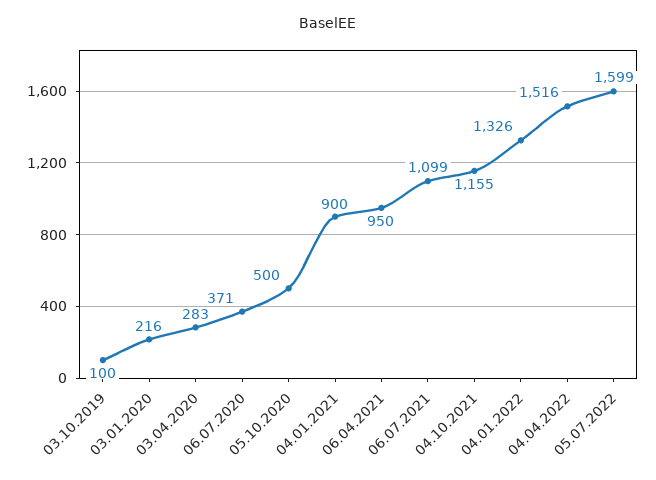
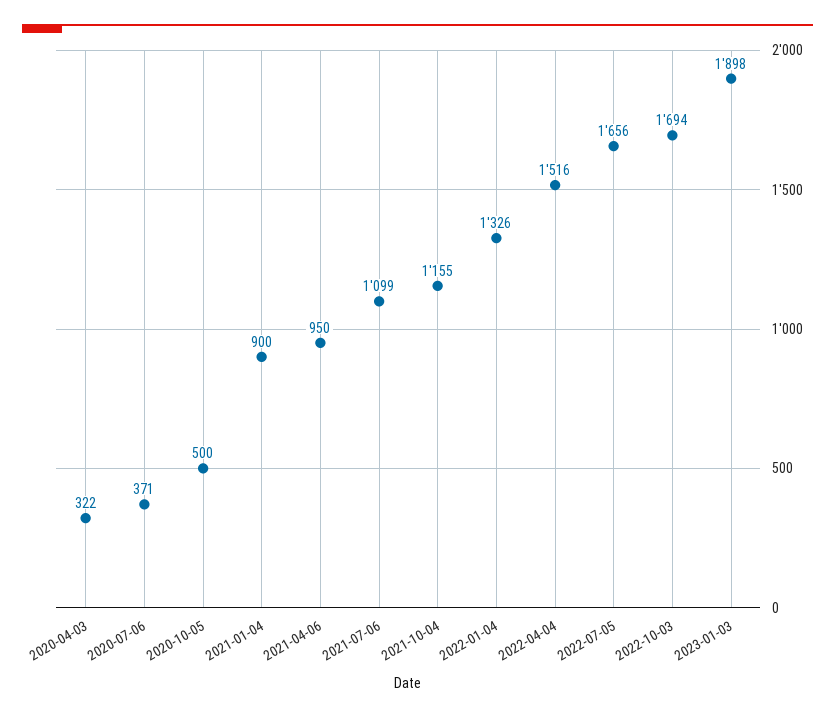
03.10.2019: 100 -> none
03.01.2020: 216 -> none
03.04.2020: 283 -> 322
05.07.2022: 1599 -> 1656
2022-10-03: none -> 1694
2023-01-03: none -> 1898

